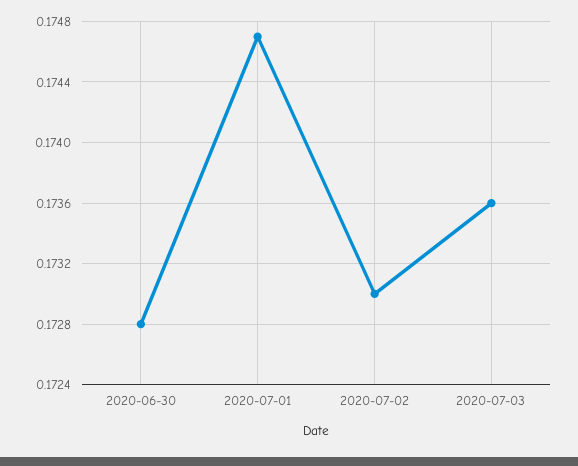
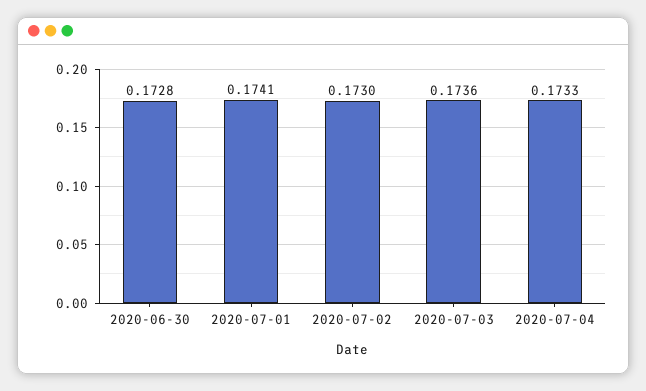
2020-07-01: 0.1747 -> 0.1741
2020-07-04: none -> 0.1733

